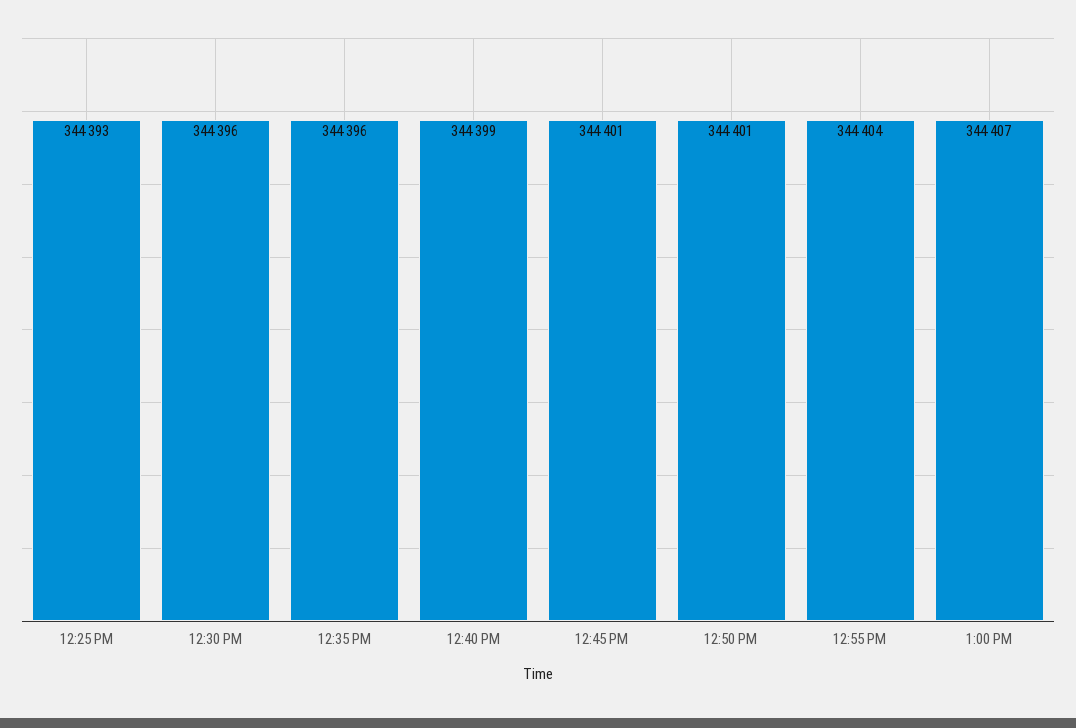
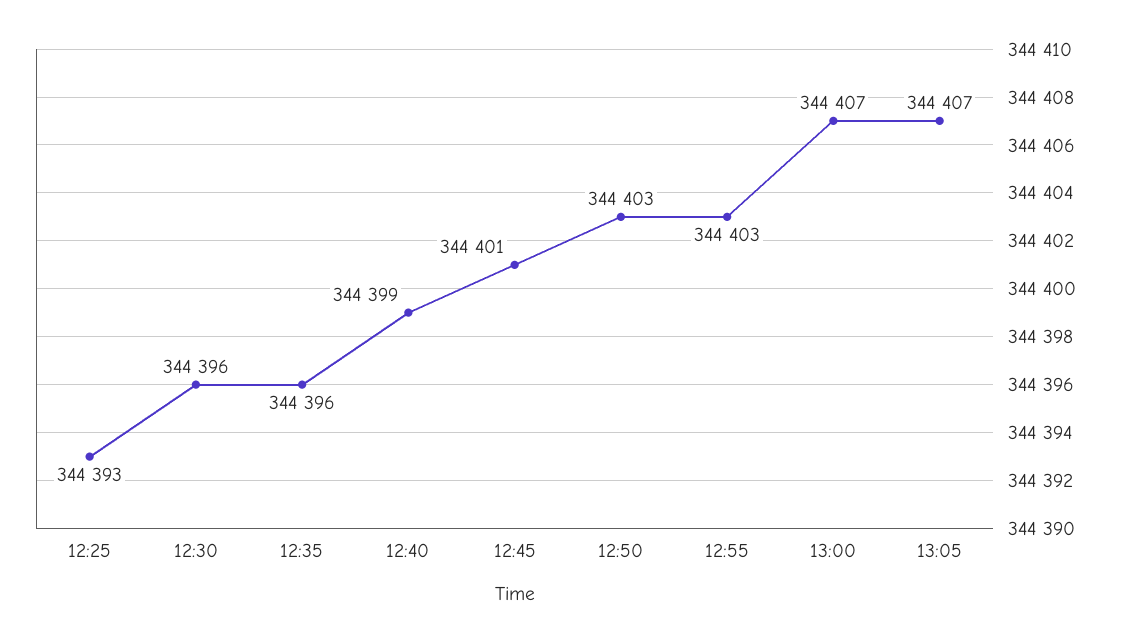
12:50 PM: 344401 -> 344403
12:55 PM: 344404 -> 344403
13:05: none -> 344407

